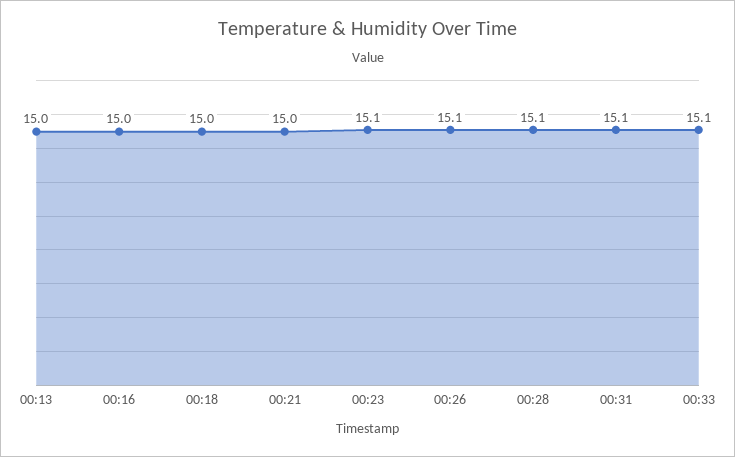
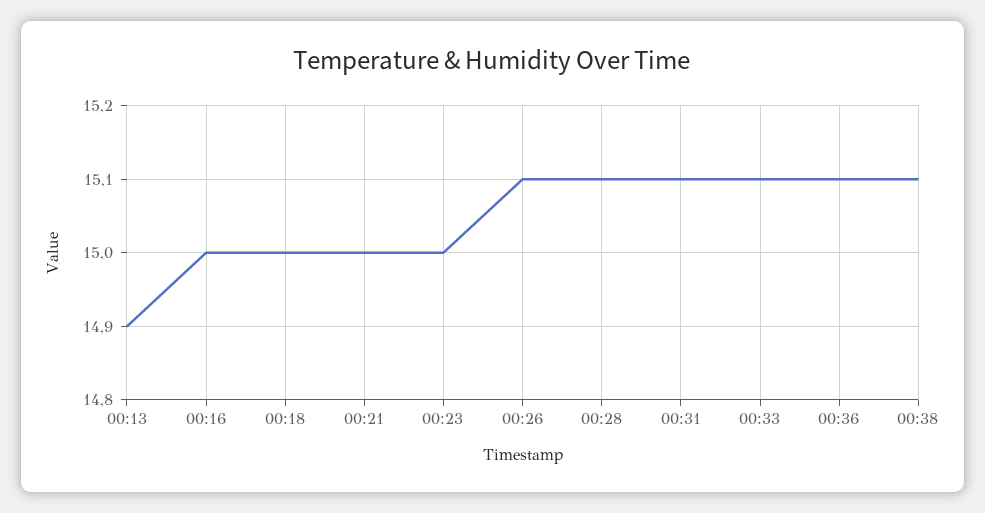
00:13: 15 -> 14.9
00:23: 15.1 -> 15
00:36: none -> 15.1
00:38: none -> 15.1

